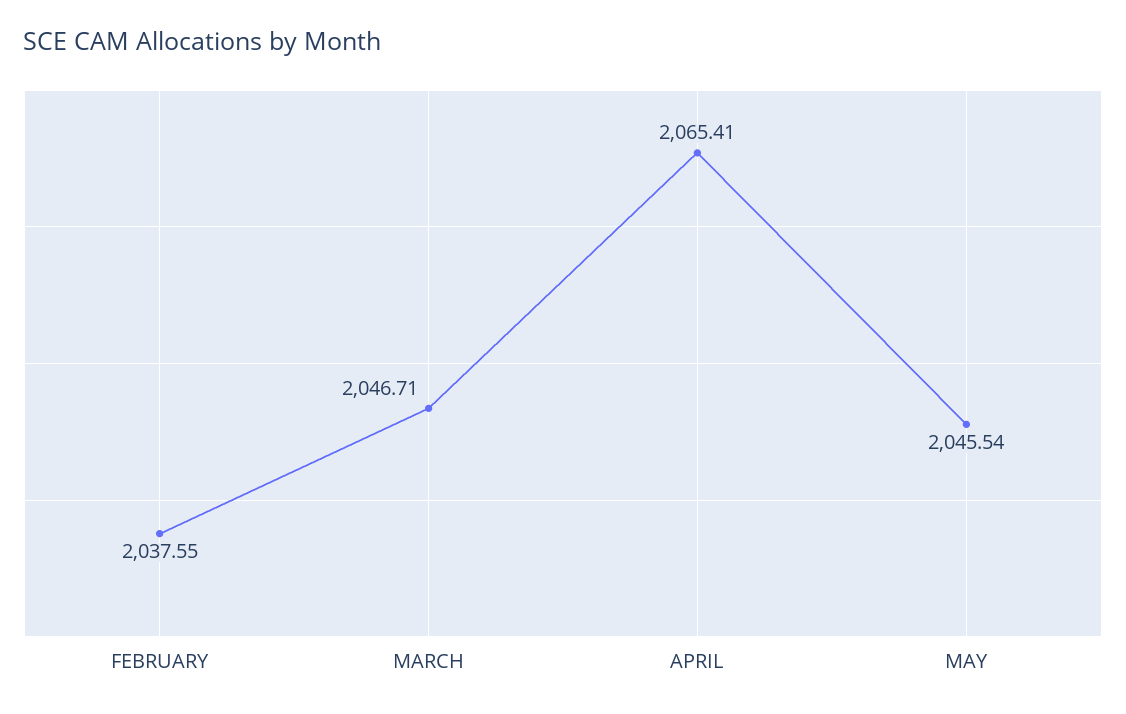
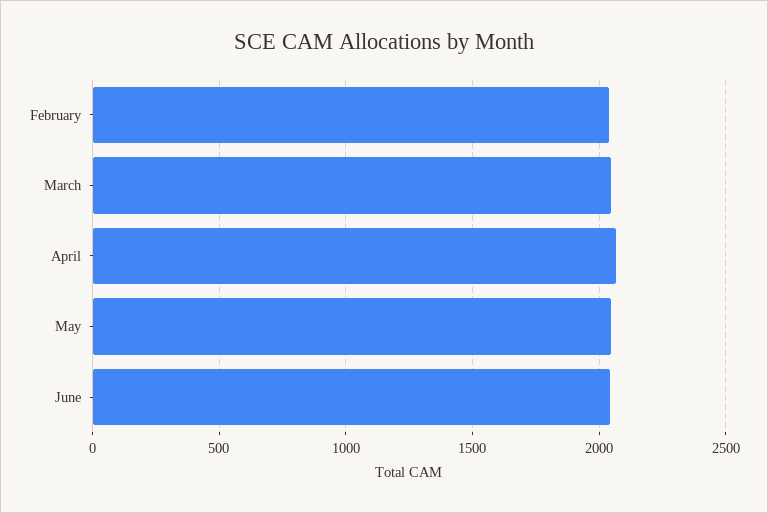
June: none -> 2050

